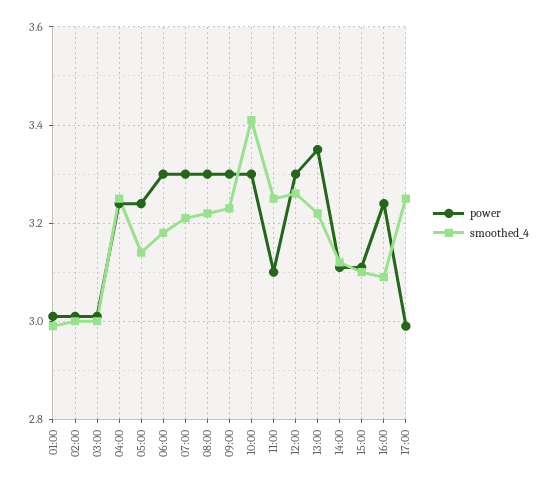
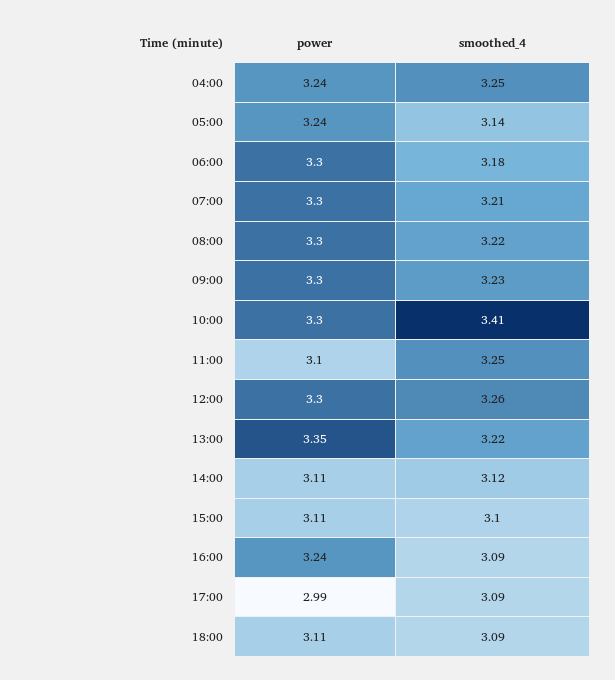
power, 01:00: 3 -> none
smoothed_4, 01:00: 3 -> none
power, 02:00: 3 -> none
smoothed_4, 02:00: 3 -> none
power, 03:00: 3 -> none
smoothed_4, 03:00: 3 -> none
smoothed_4, 17:00: 3.25 -> 3.09
power, 18:00: none -> 3.11
smoothed_4, 18:00: none -> 3.09

